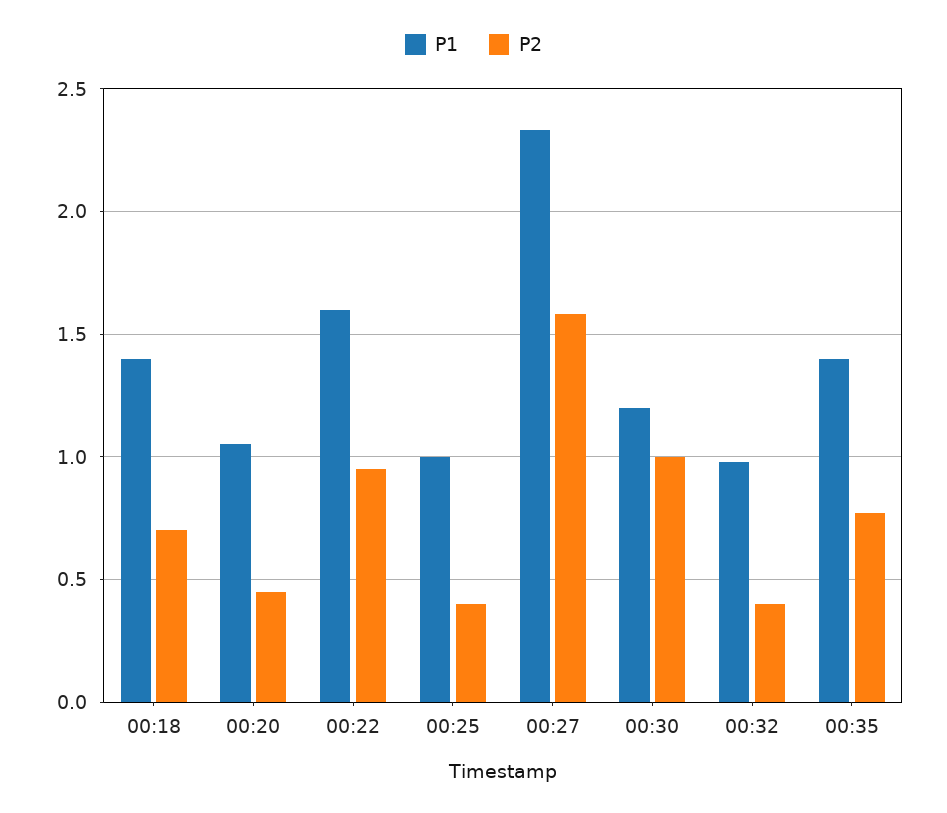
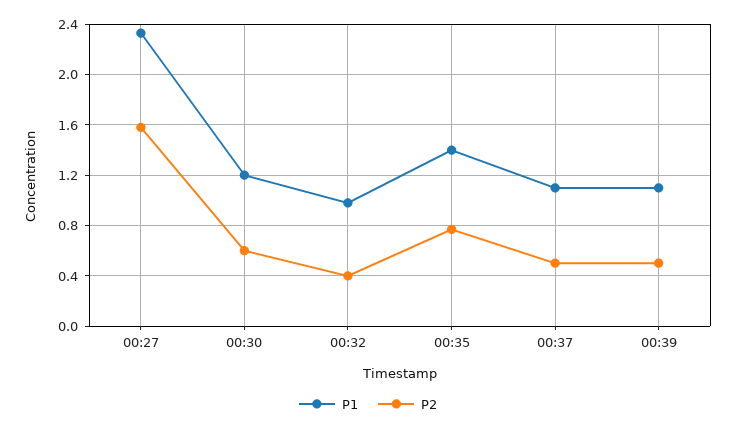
P1, 00:18: 1.4 -> none
P2, 00:18: 0.7 -> none
P1, 00:20: 1.05 -> none
P2, 00:20: 0.45 -> none
P1, 00:22: 1.6 -> none
P2, 00:22: 0.95 -> none
P1, 00:25: 1 -> none
P2, 00:25: 0.4 -> none
P2, 00:30: 1 -> 0.6
P1, 00:37: none -> 1.1
P2, 00:37: none -> 0.5
P1, 00:39: none -> 1.1
P2, 00:39: none -> 0.5

